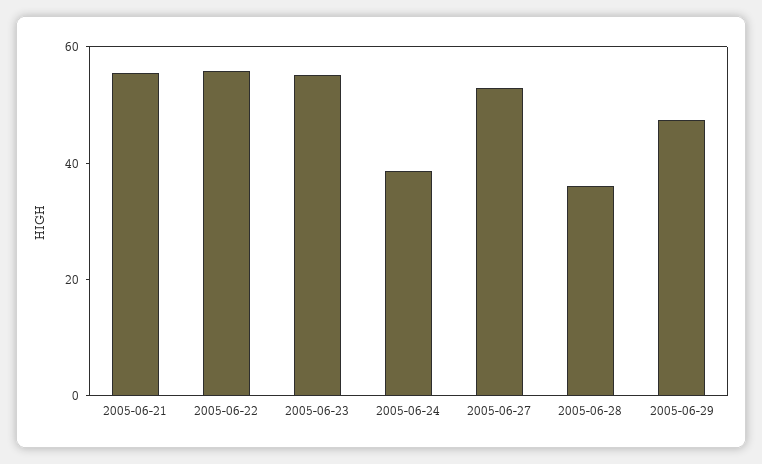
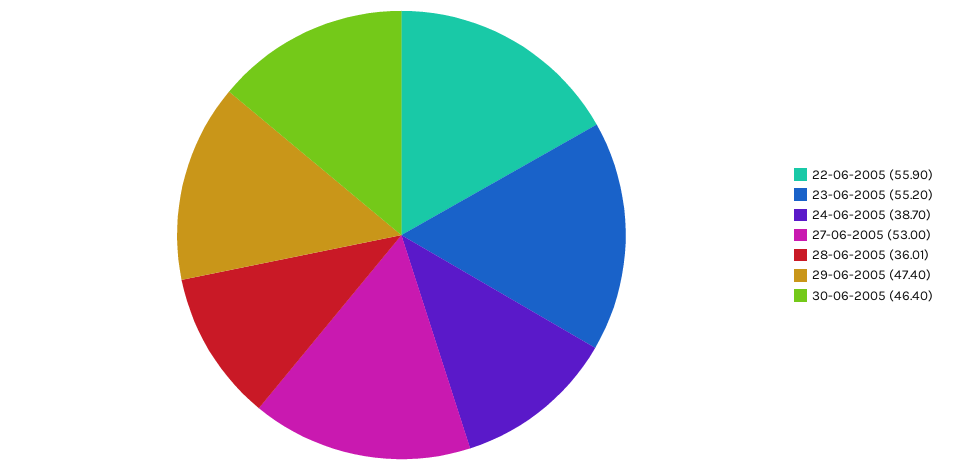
2005-06-21: 55 -> none
30-06-2005: none -> 46.4

